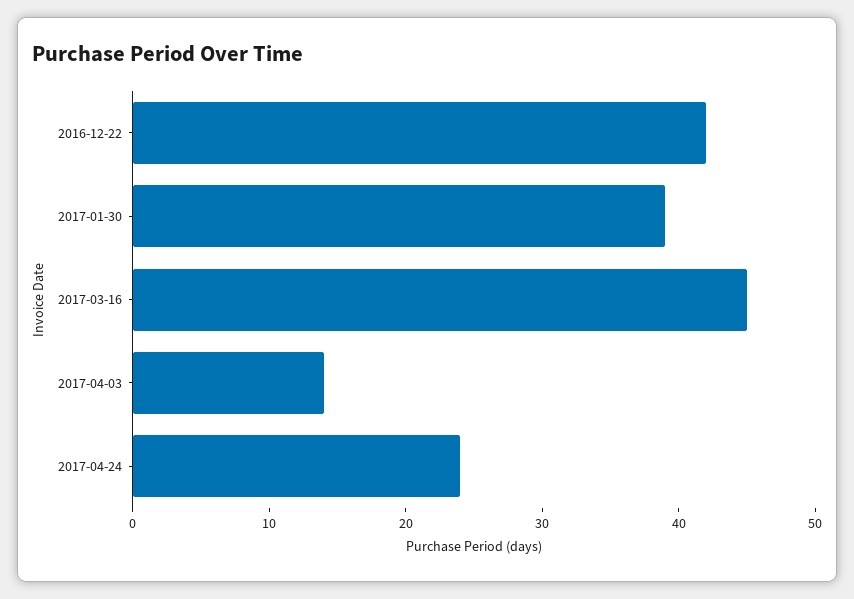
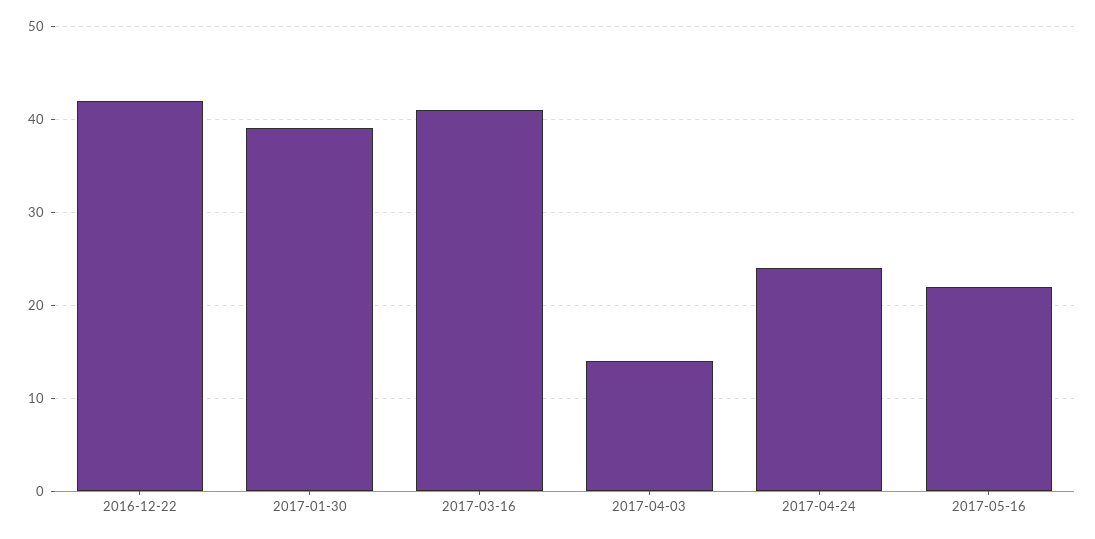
2017-03-16: 45 -> 41
2017-05-16: none -> 22

